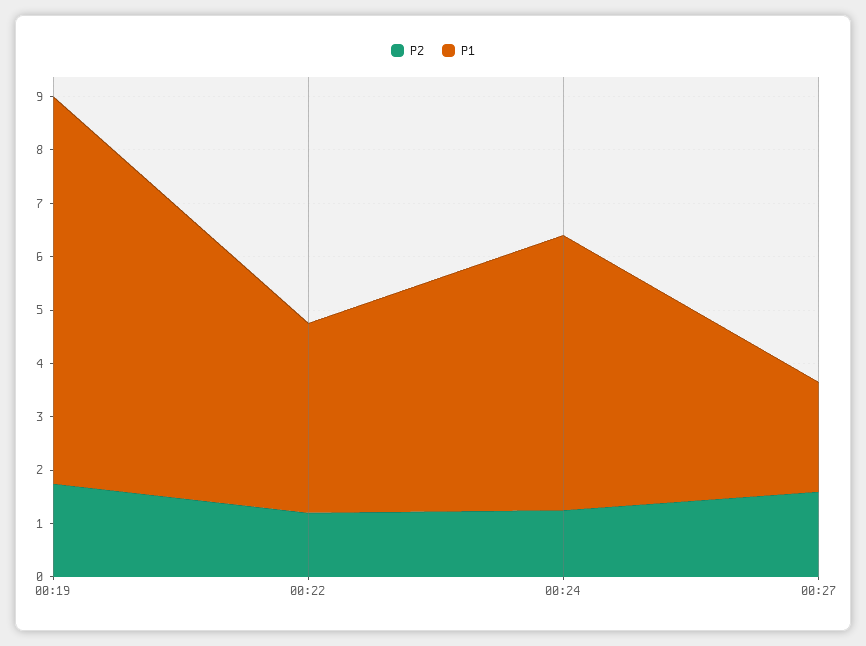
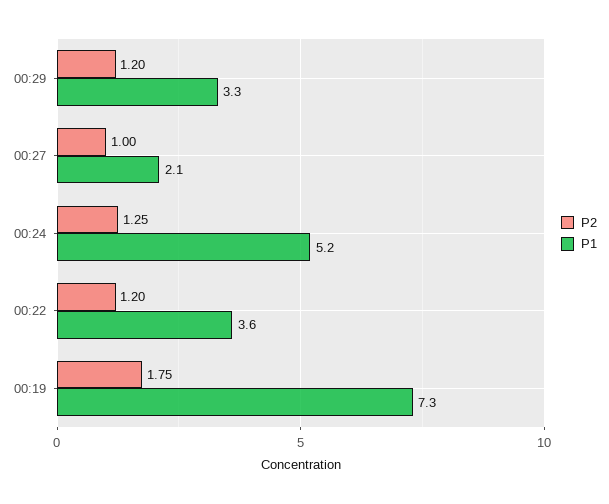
P2, 00:27: 1.6 -> 1
P2, 00:29: none -> 1.2
P1, 00:29: none -> 3.3

